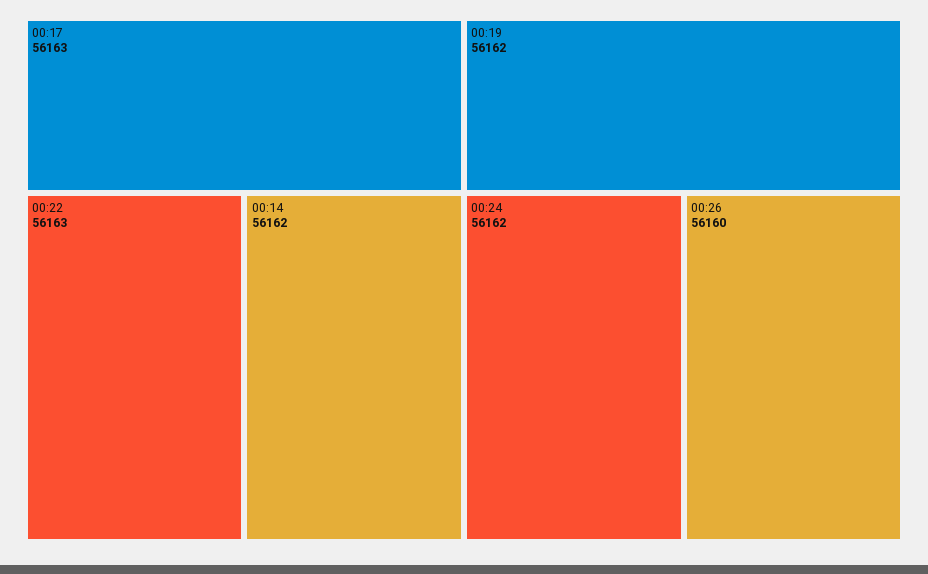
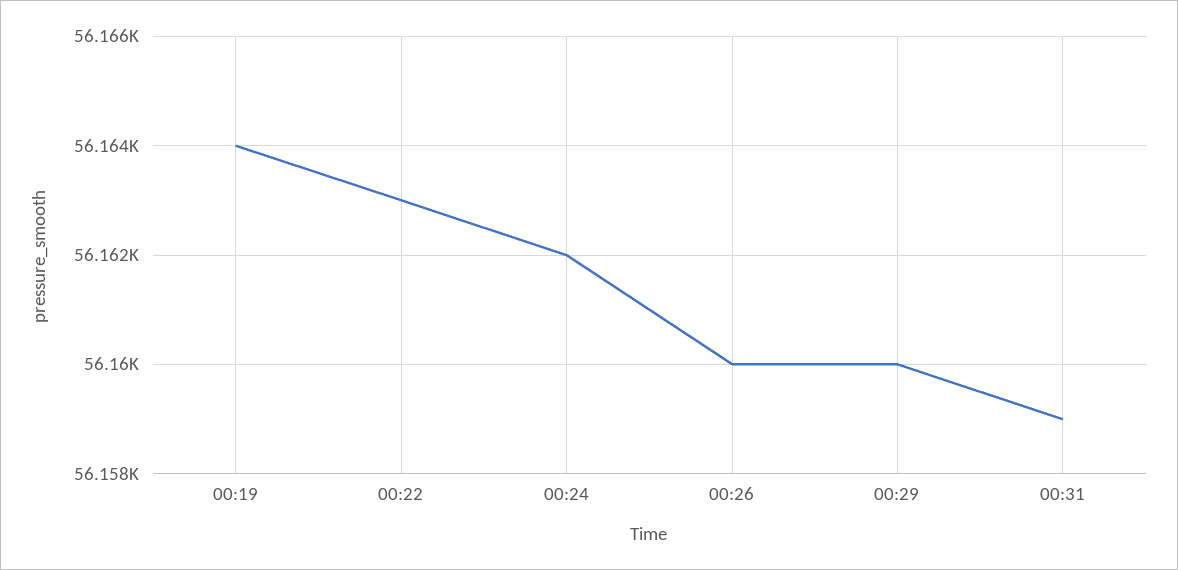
00:17: 56163 -> none
00:14: 56162 -> none
00:19: 56162 -> 56164
00:29: none -> 56160
00:31: none -> 56159

